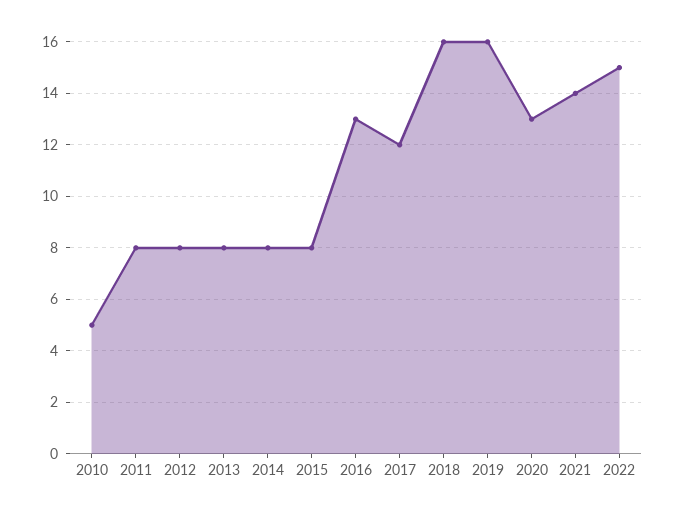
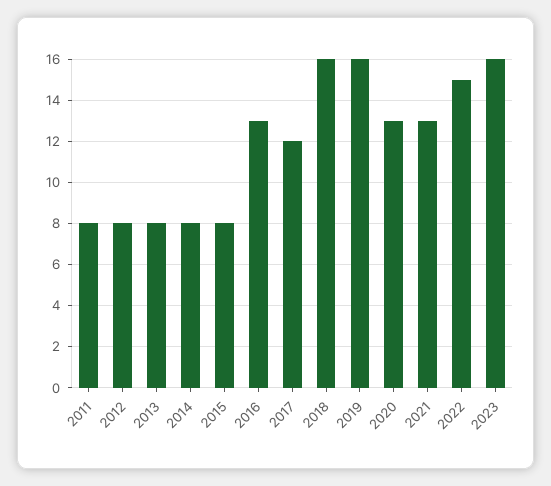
2010: 5 -> none
2021: 14 -> 13
2023: none -> 16

